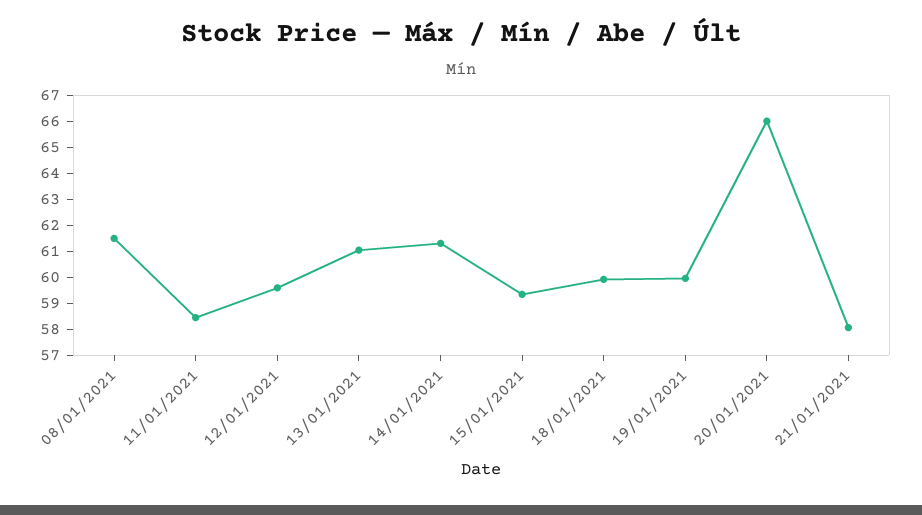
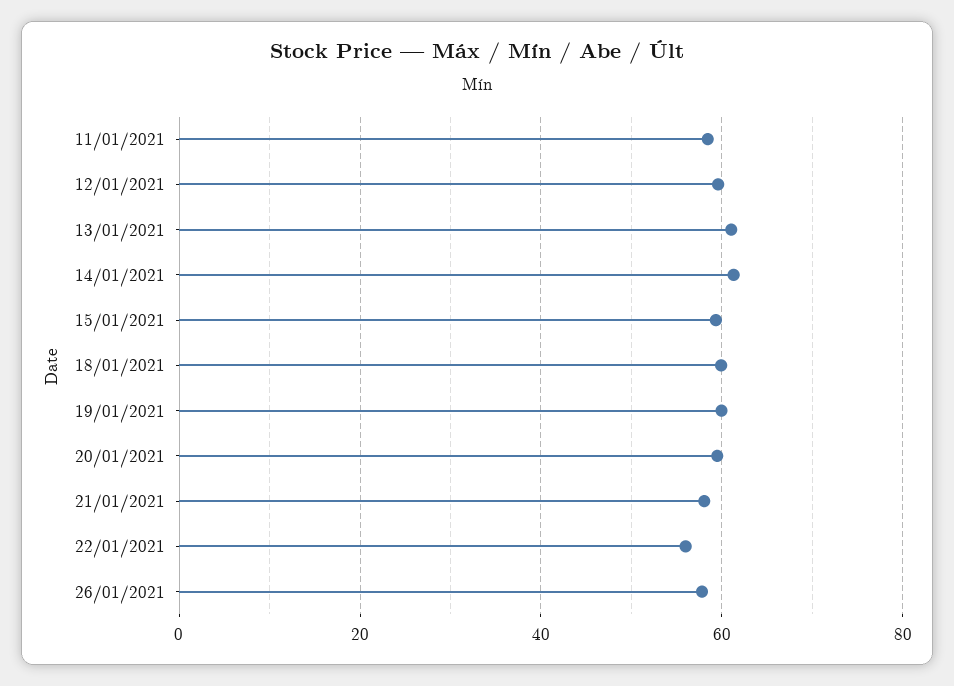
08/01/2021: 61.5 -> none
20/01/2021: 66 -> 60
22/01/2021: none -> 56
26/01/2021: none -> 58

